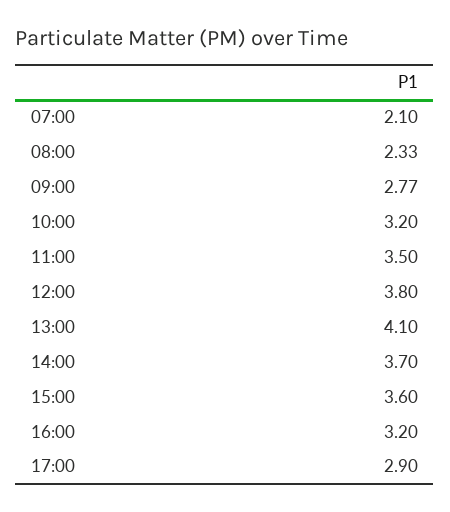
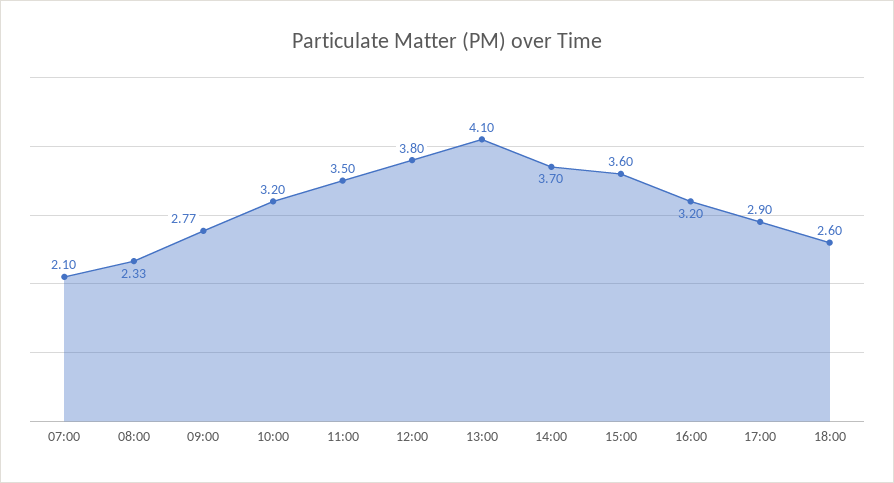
18:00: none -> 2.6

